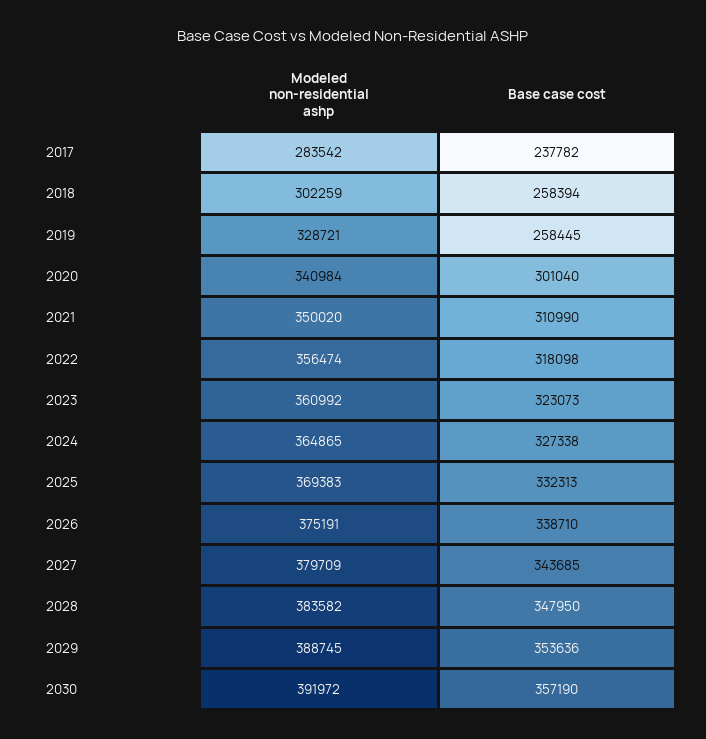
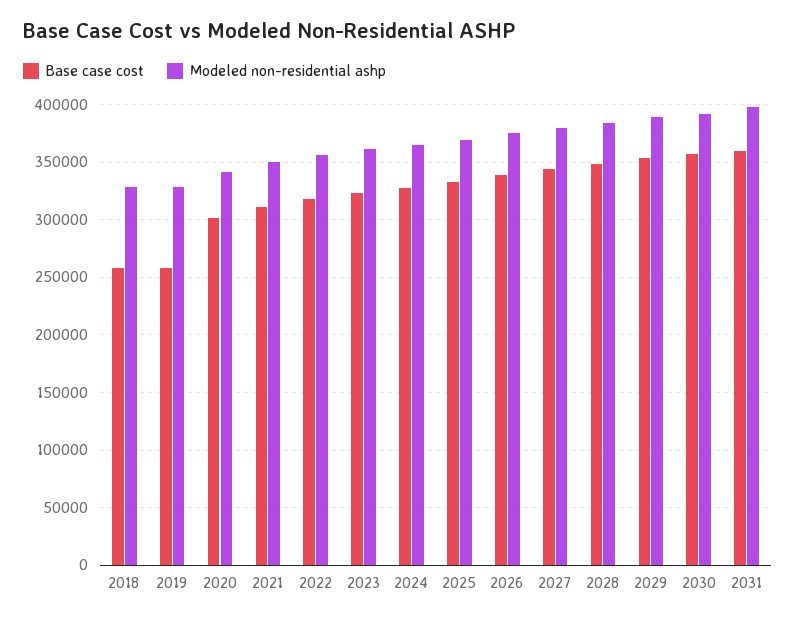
Modeled non-residential ashp, 2017: 283542 -> none
Base case cost, 2017: 237782 -> none
Modeled non-residential ashp, 2018: 302259 -> 330000
Base case cost, 2031: none -> 360000
Modeled non-residential ashp, 2031: none -> 400000

